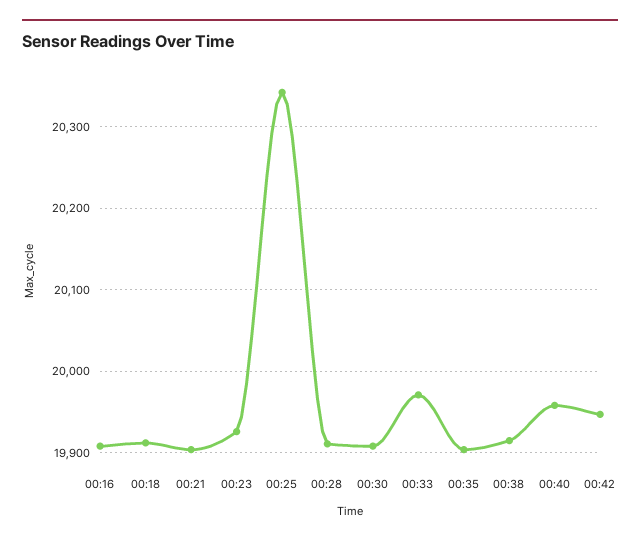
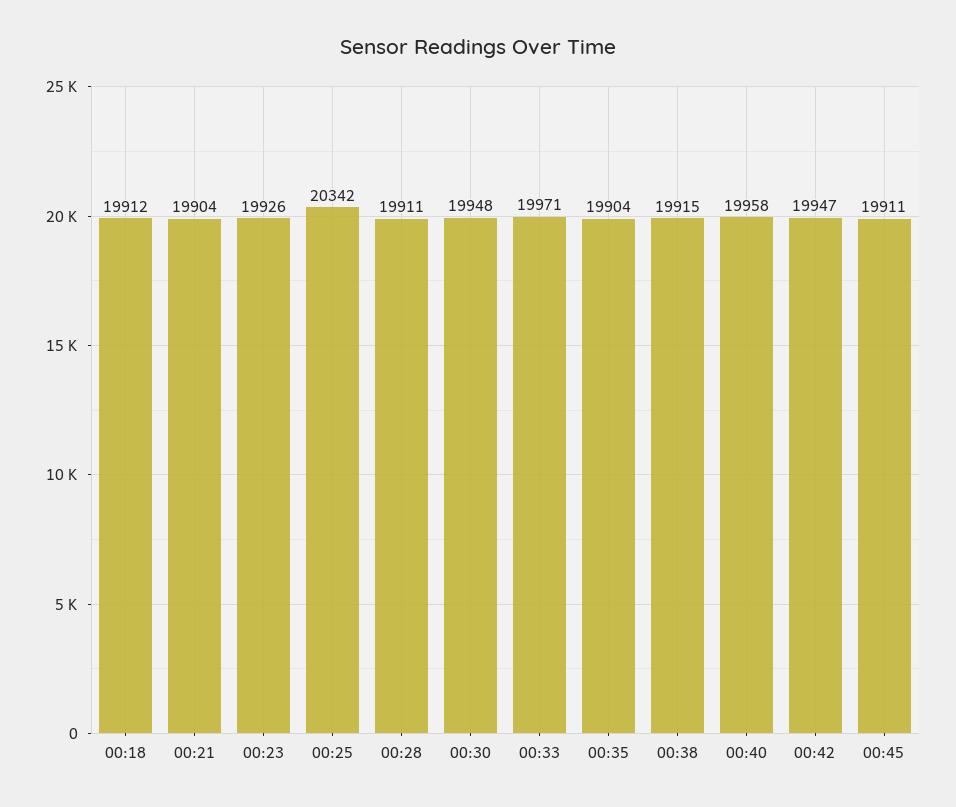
00:16: 19910 -> none
00:30: 19910 -> 19948
00:45: none -> 19911

